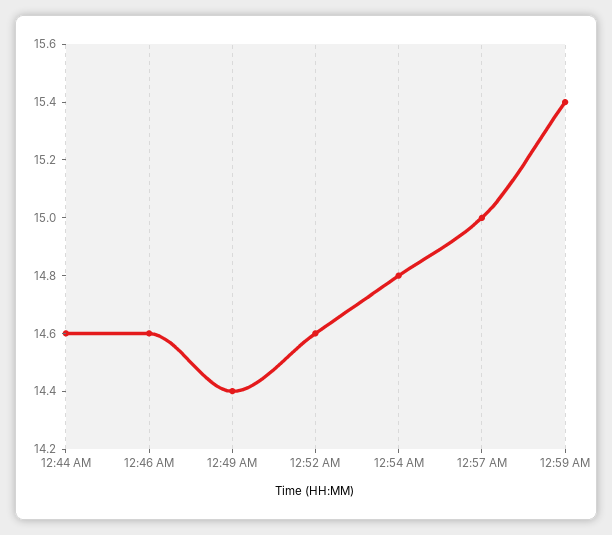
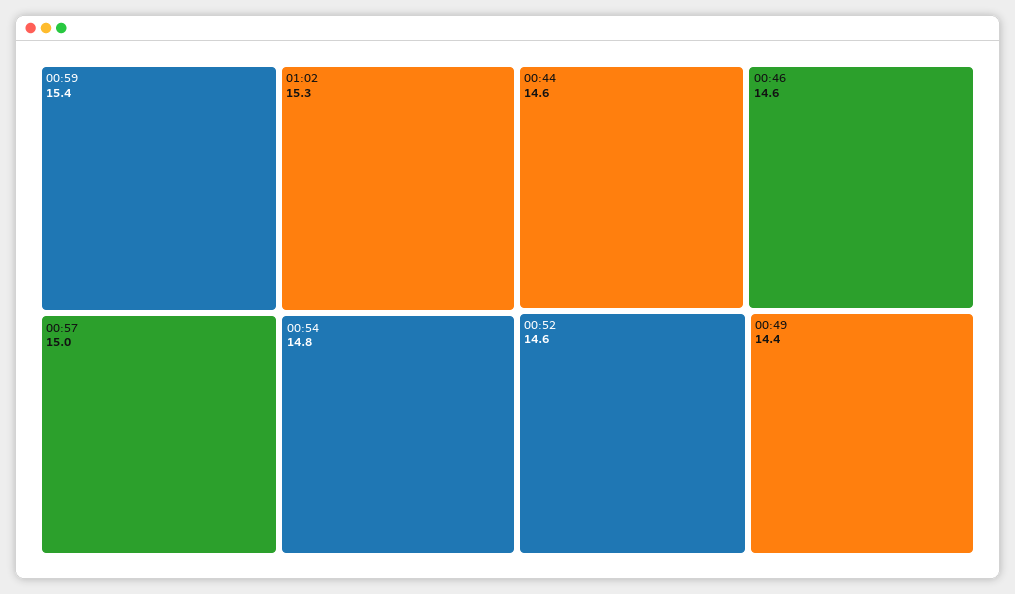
01:02: none -> 15.3

